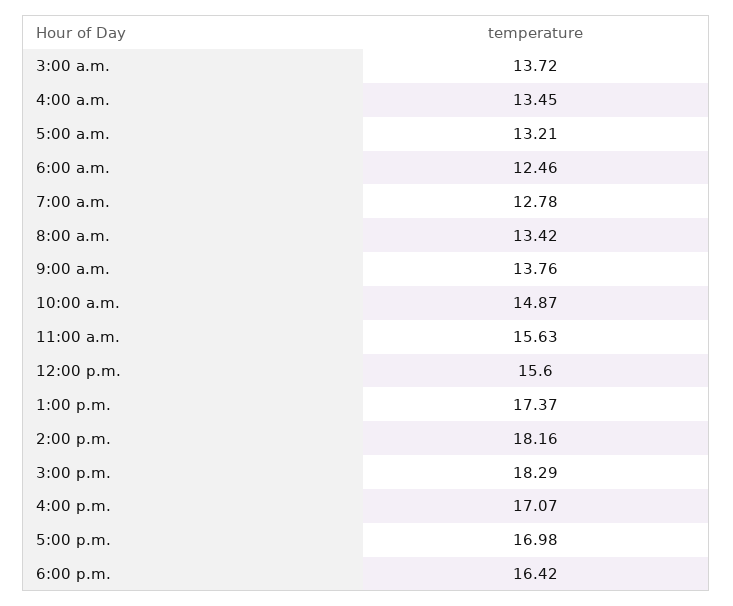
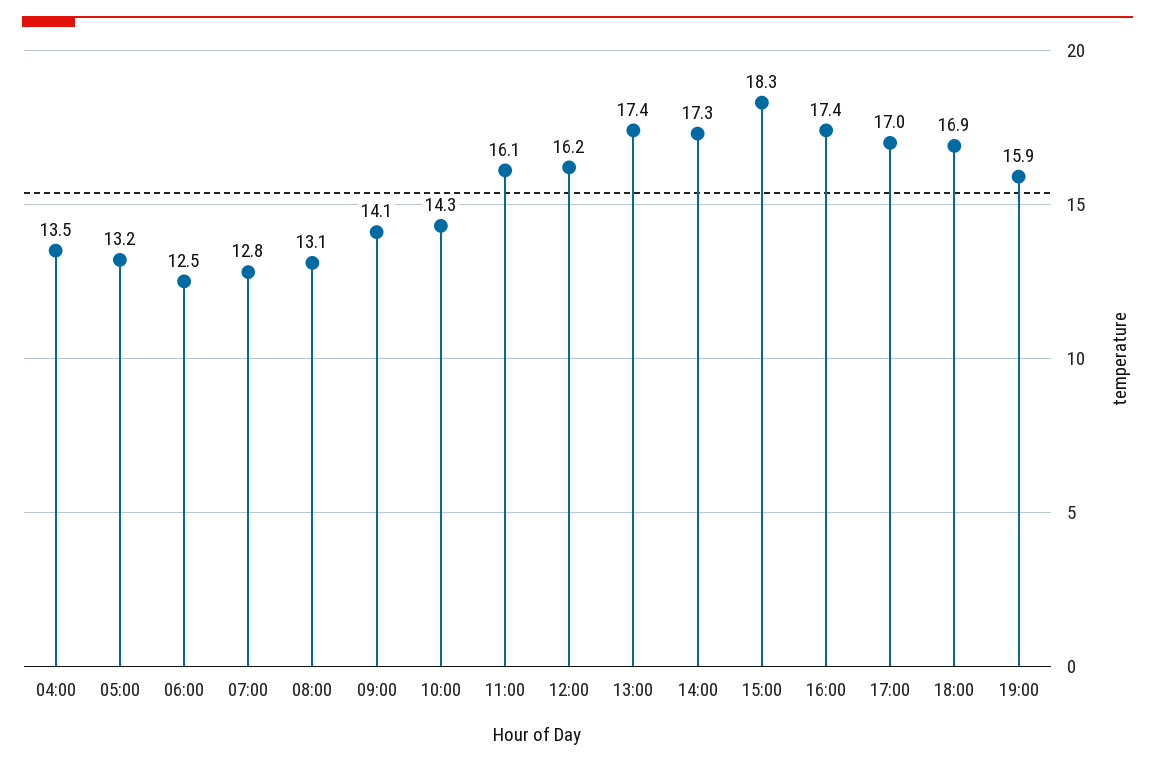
3:00 a.m.: 13.72 -> none
8:00 a.m.: 13.42 -> 13.1
9:00 a.m.: 13.76 -> 14.1
10:00 a.m.: 14.87 -> 14.3
11:00 a.m.: 15.63 -> 16.1
12:00 p.m.: 15.6 -> 16.2
2:00 p.m.: 18.16 -> 17.3
4:00 p.m.: 17.07 -> 17.4
6:00 p.m.: 16.42 -> 16.9
19:00: none -> 15.9

